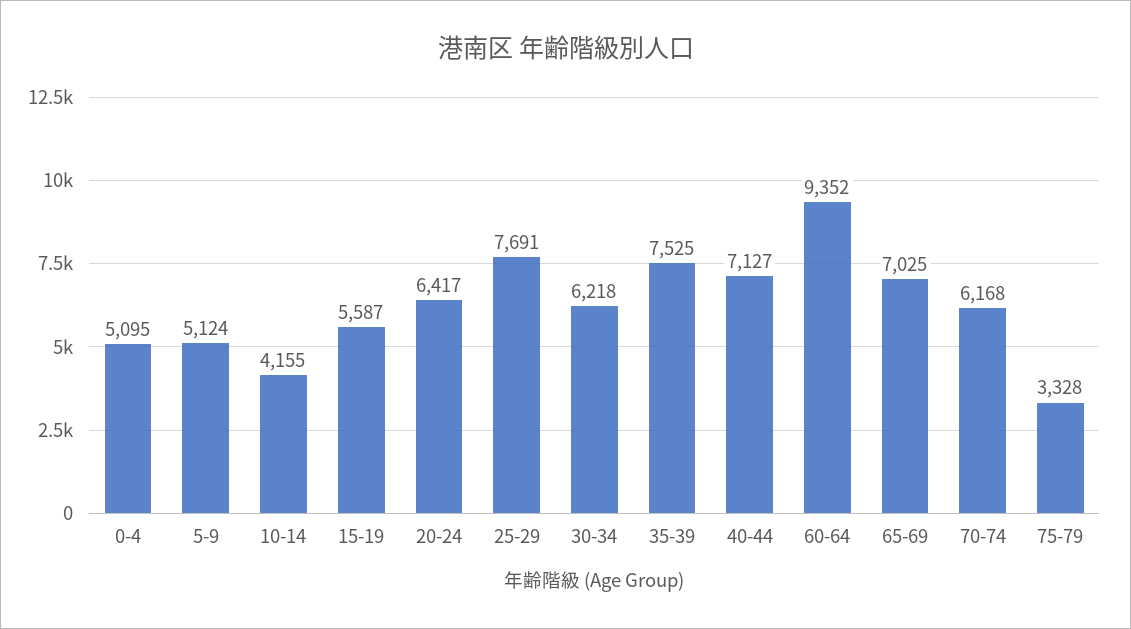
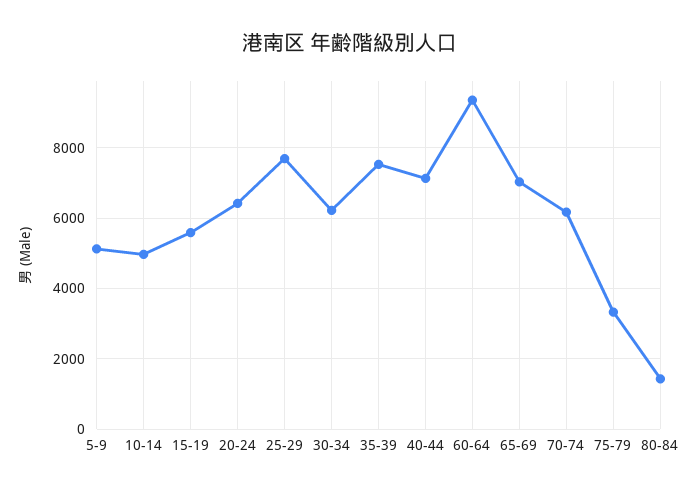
0-4: 5095 -> none
10-14: 4155 -> 5000
80-84: none -> 1400

